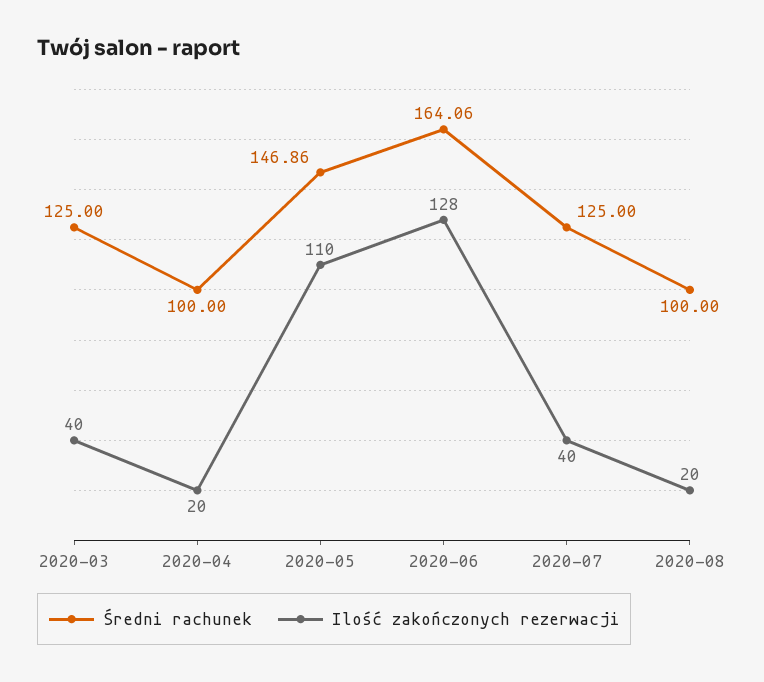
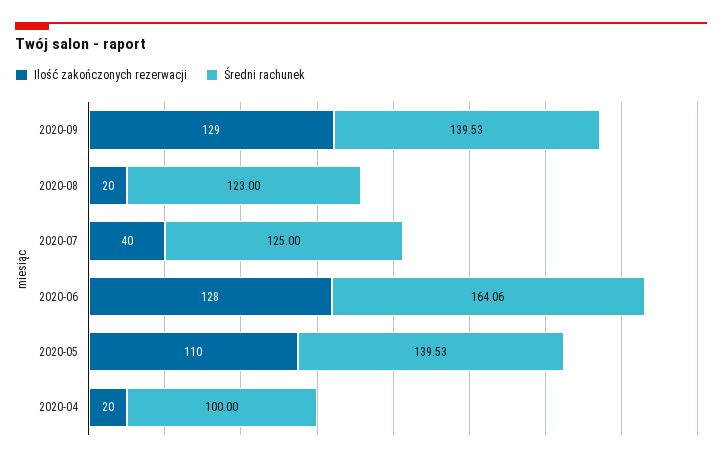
Średni rachunek, 2020-03: 125 -> none
Ilość zakończonych rezerwacji, 2020-03: 40 -> none
Średni rachunek, 2020-05: 146.86 -> 139.53
Średni rachunek, 2020-08: 100 -> 123
Ilość zakończonych rezerwacji, 2020-09: none -> 129
Średni rachunek, 2020-09: none -> 139.53

